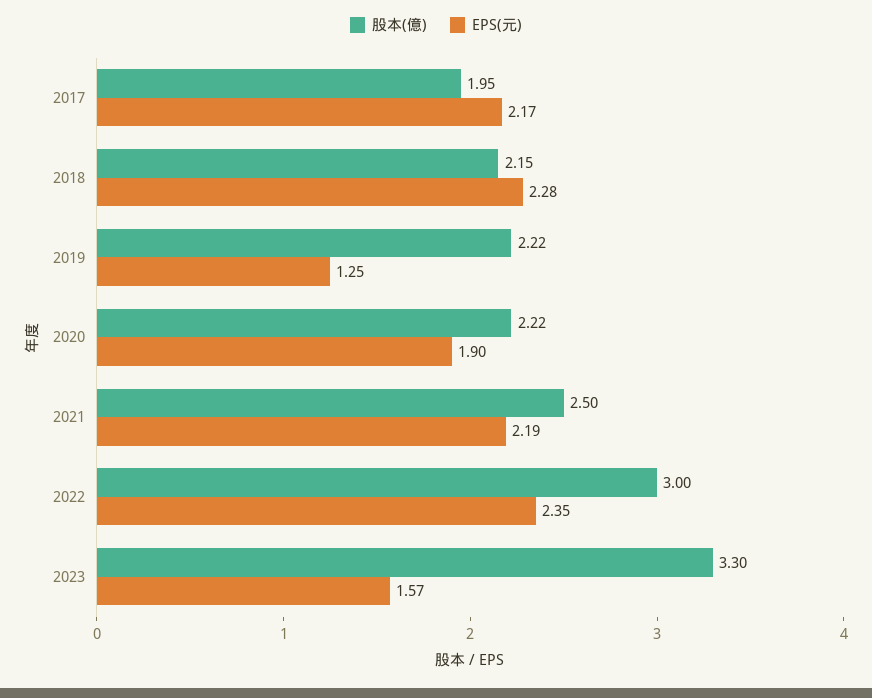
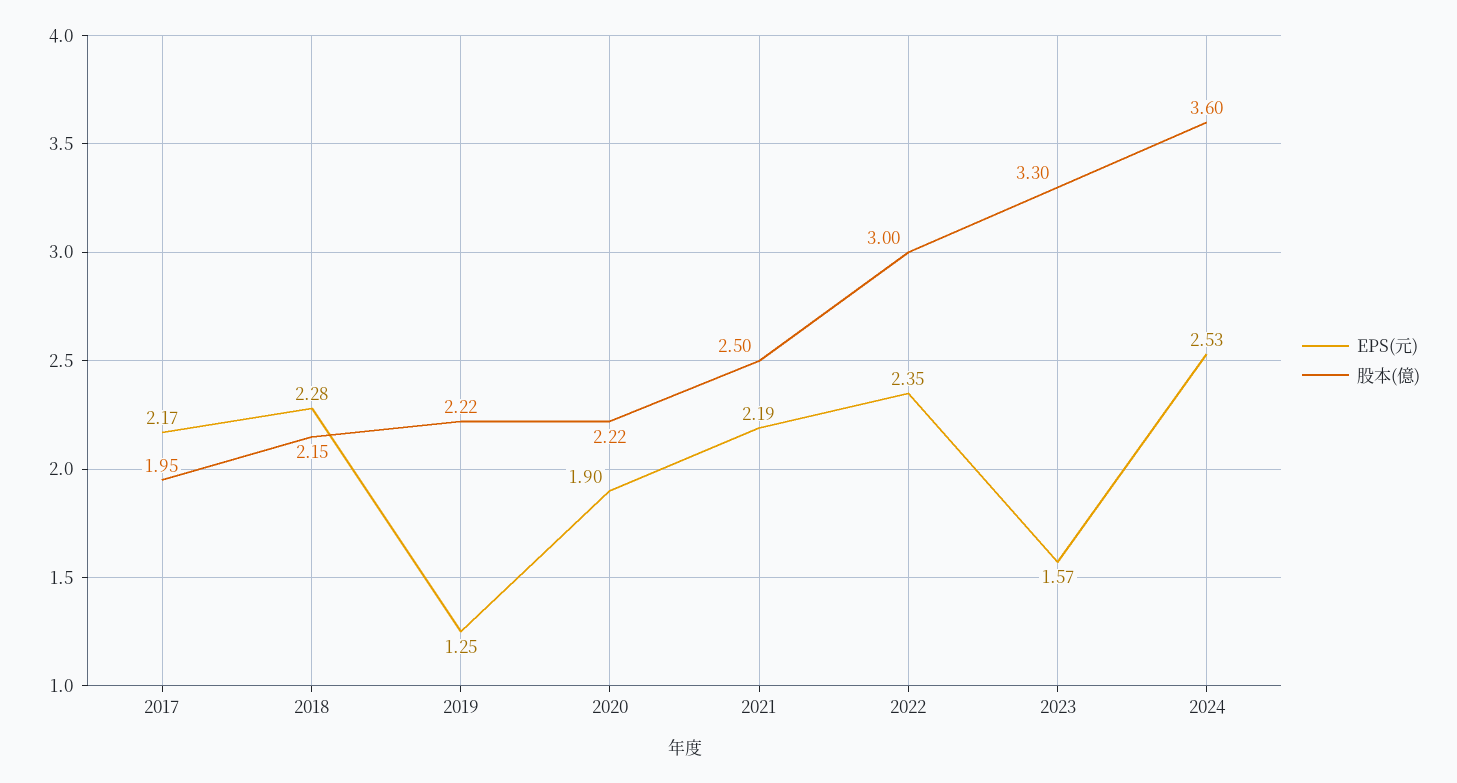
EPS(元), 2024: none -> 2.53
股本(億), 2024: none -> 3.6

